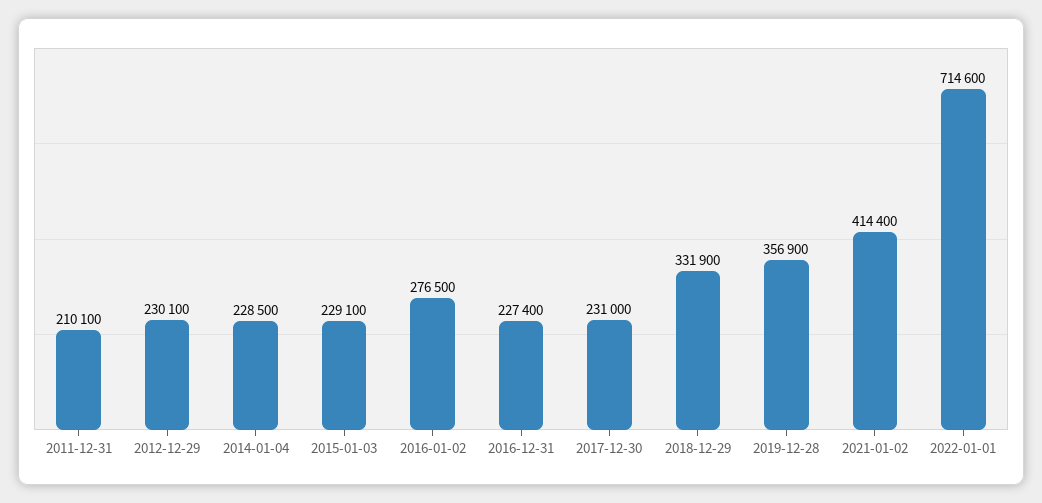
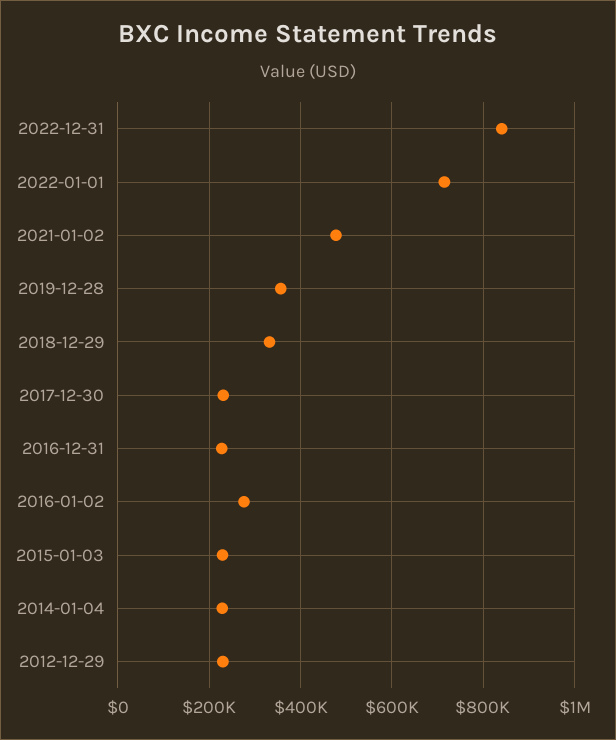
2011-12-31: 210100 -> none
2021-01-02: 414400 -> 480000
2022-12-31: none -> 840000

